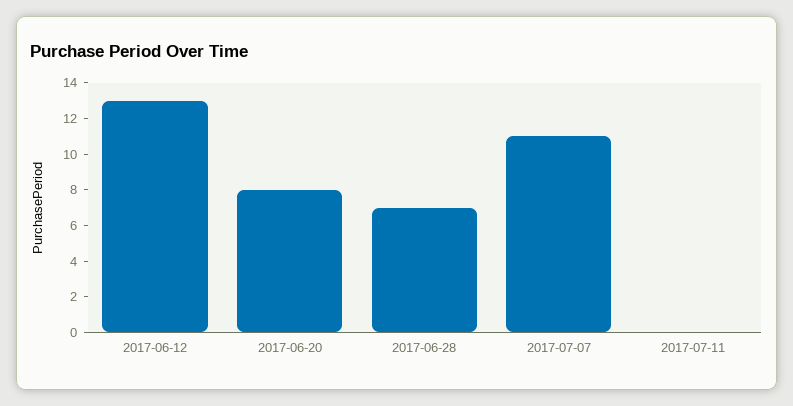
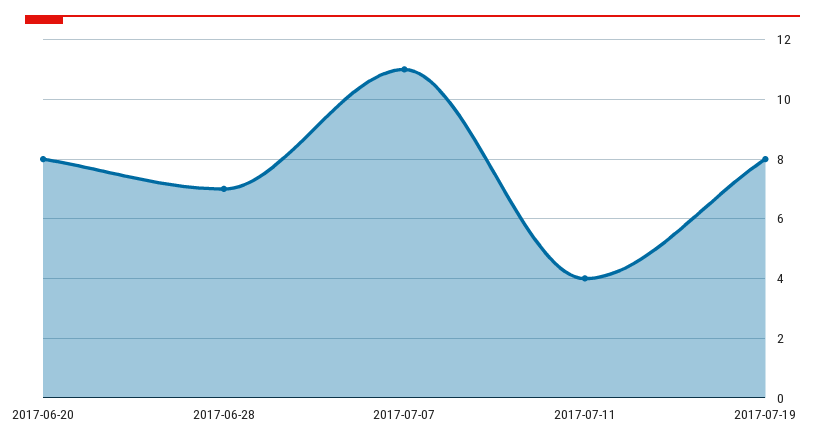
2017-06-12: 13 -> none
2017-07-11: 0 -> 4
2017-07-19: none -> 8

